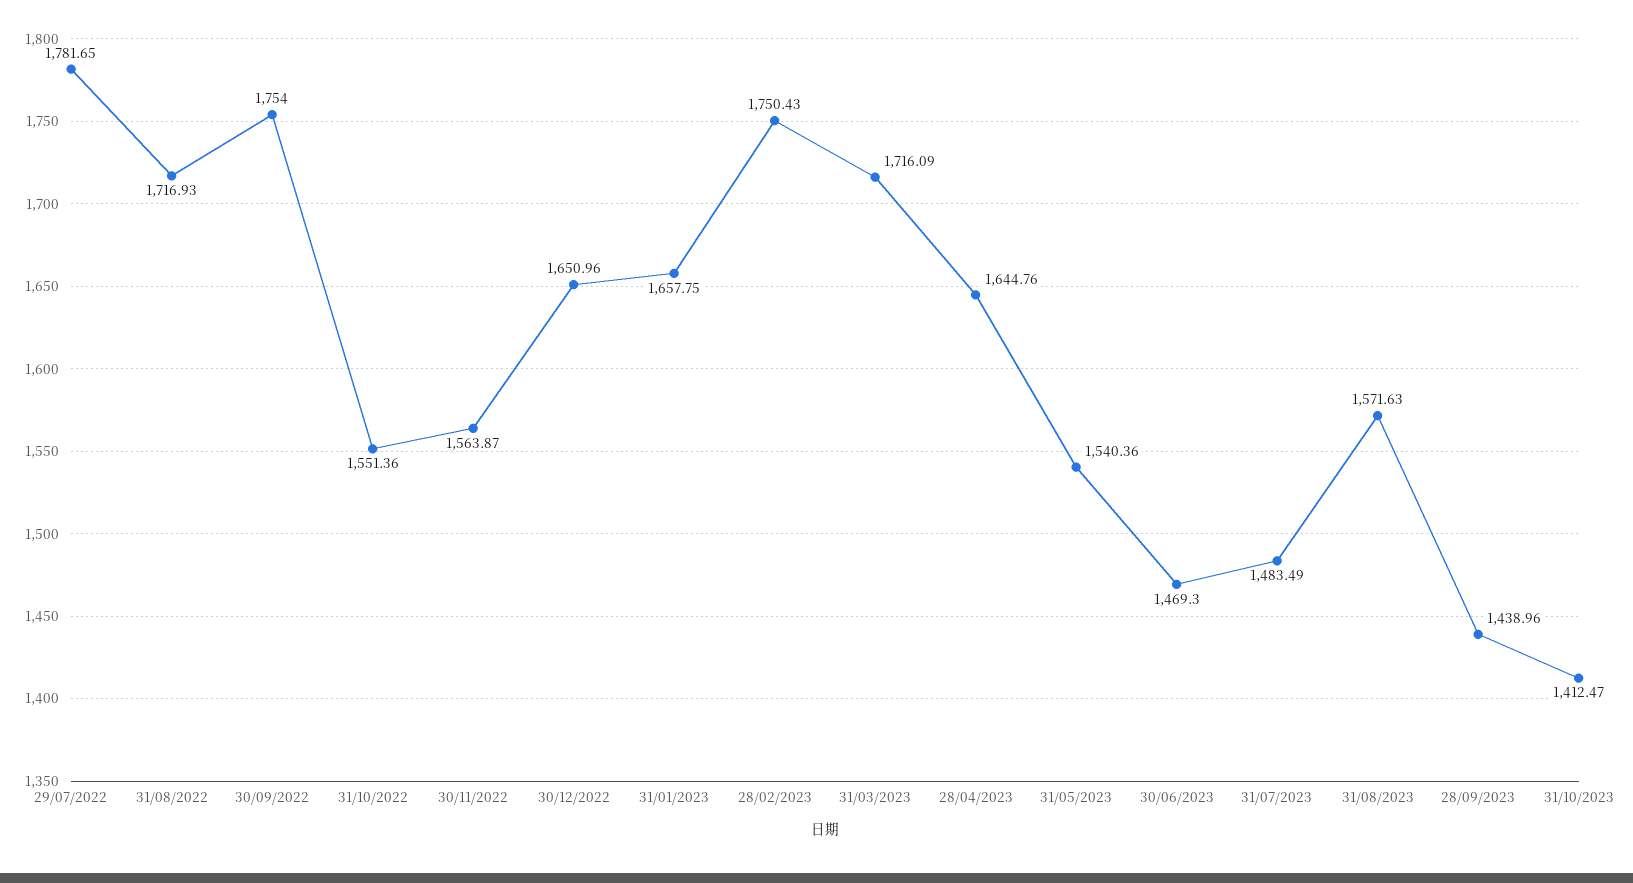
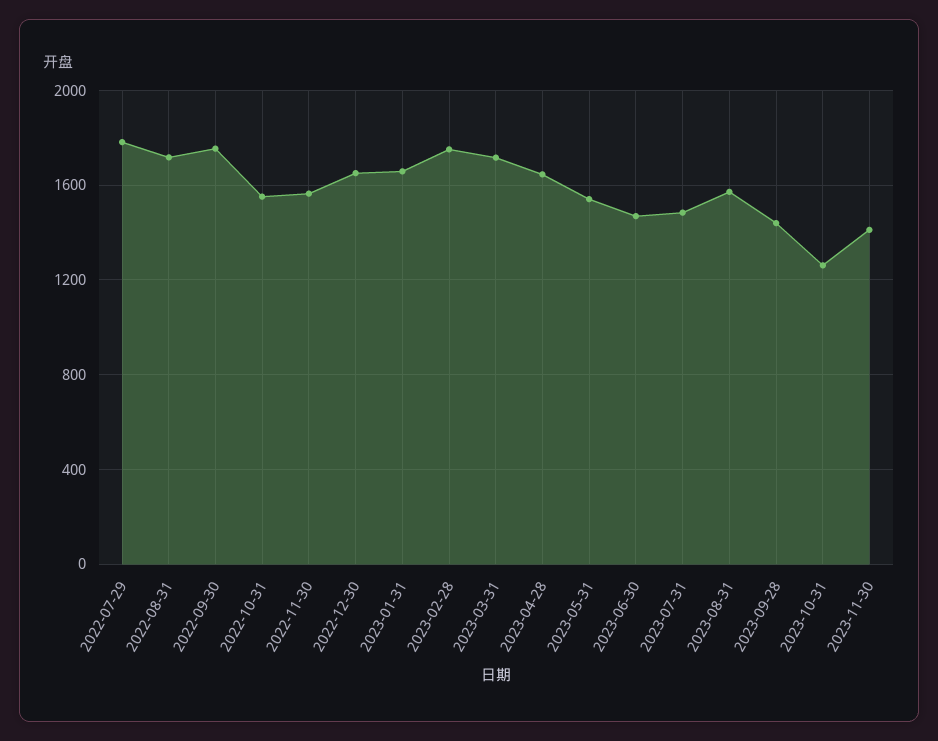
31/10/2023: 1412.47 -> 1250
2023-11-30: none -> 1400

